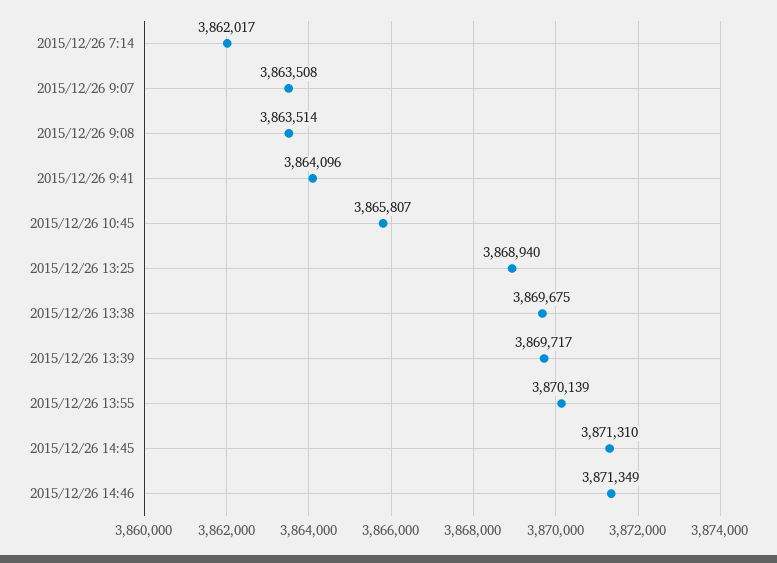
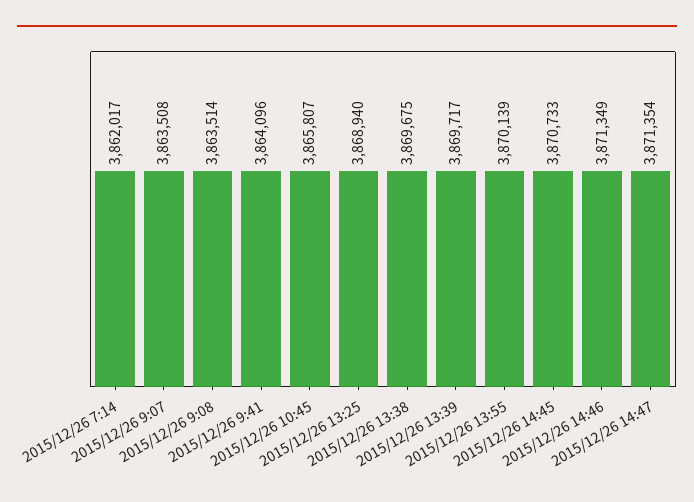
2015/12/26 14:45: 3871310 -> 3870733
2015/12/26 14:47: none -> 3871354

